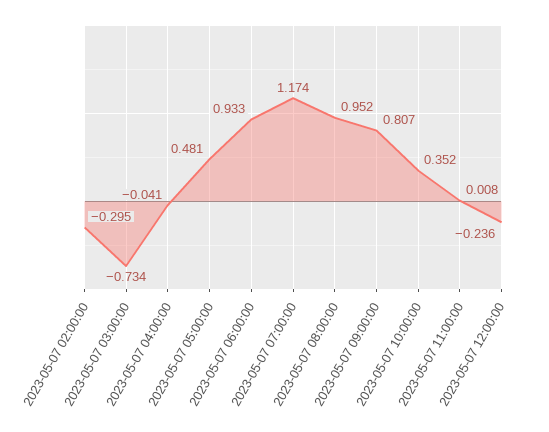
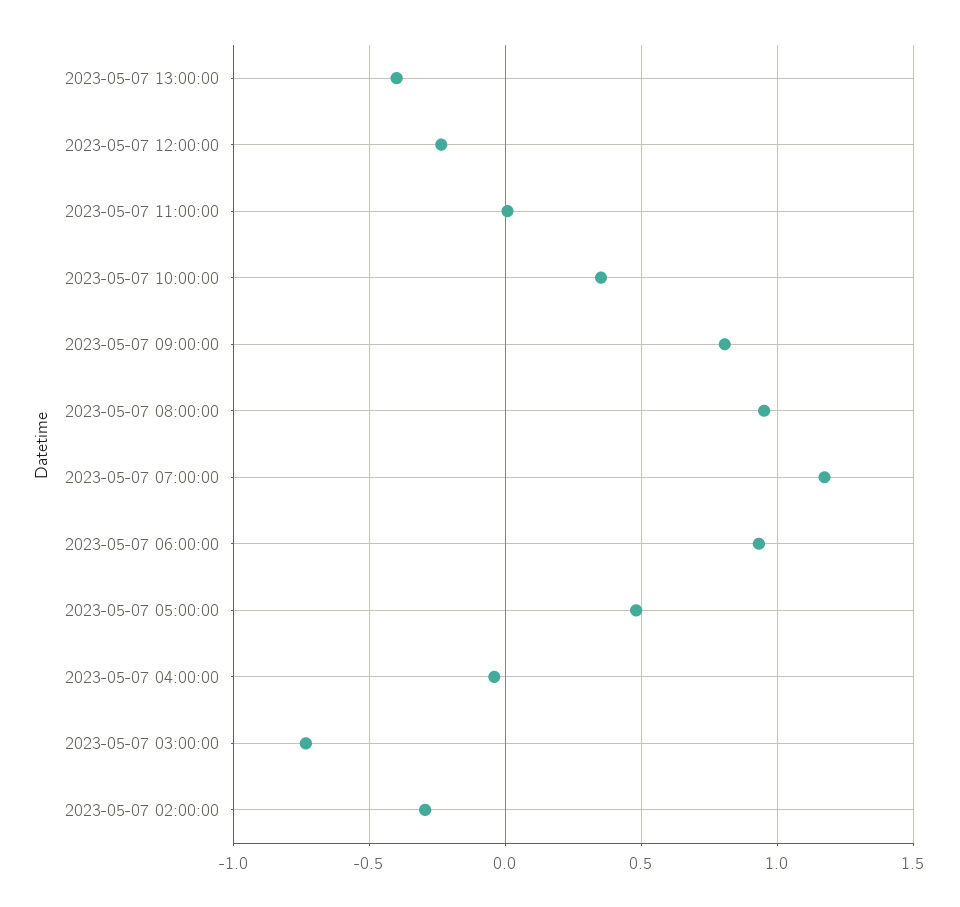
2023-05-07 13:00:00: none -> -0.4

